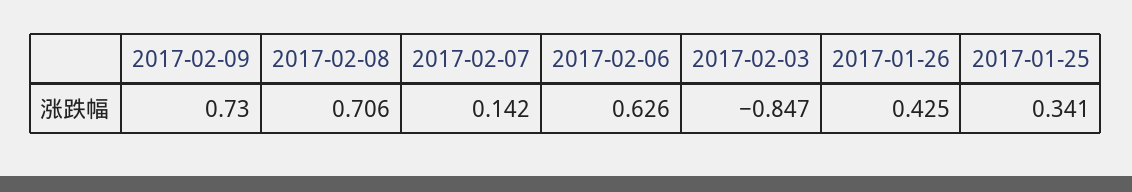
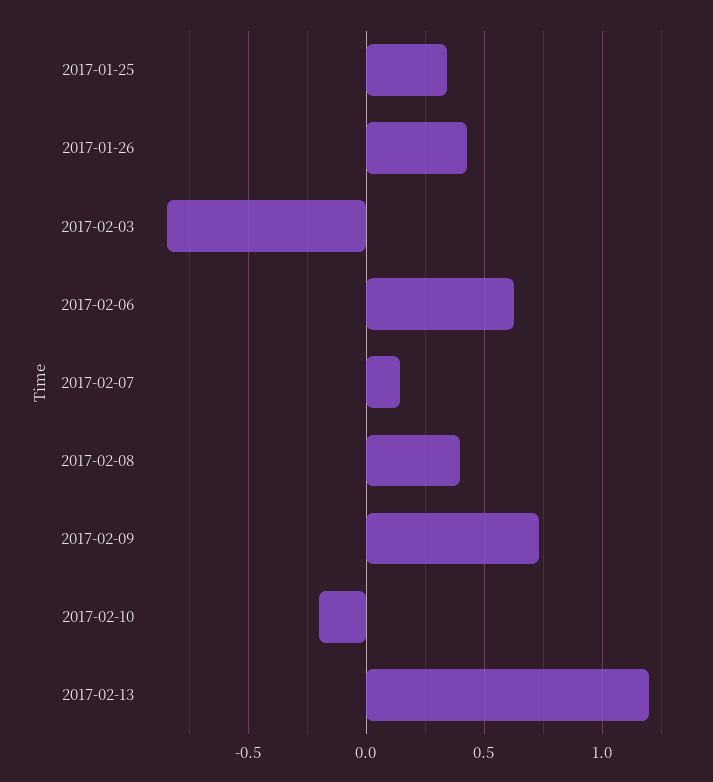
2017-02-08: 0.706 -> 0.4
2017-02-10: none -> -0.2
2017-02-13: none -> 1.2

